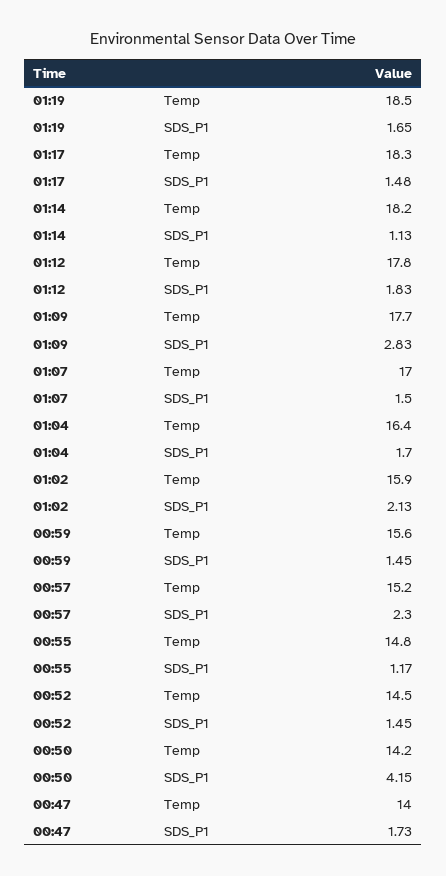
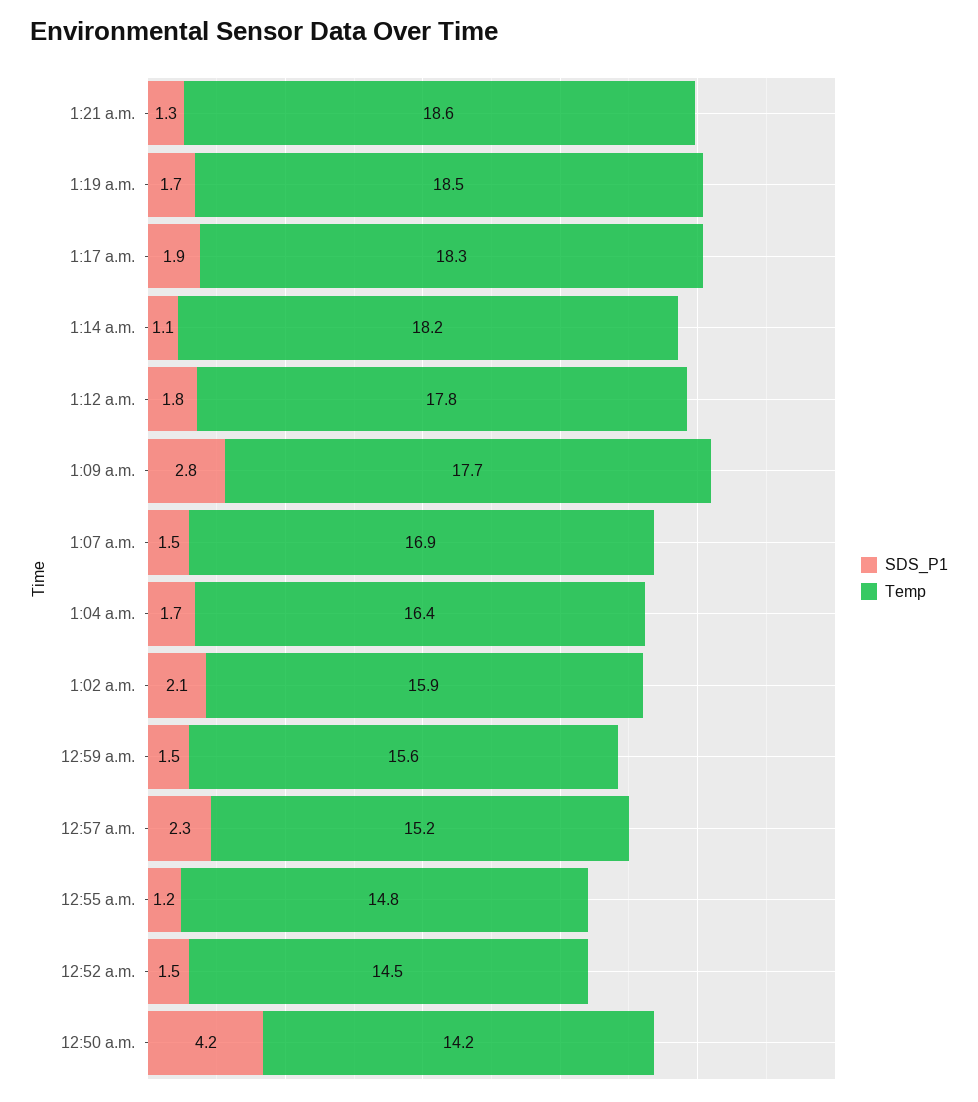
SDS_P1, 01:17: 1.48 -> 1.9
Temp, 01:07: 17 -> 16.9
Temp, 00:47: 14 -> none
SDS_P1, 00:47: 1.73 -> none
SDS_P1, 1:21 a.m.: none -> 1.3
Temp, 1:21 a.m.: none -> 18.6

